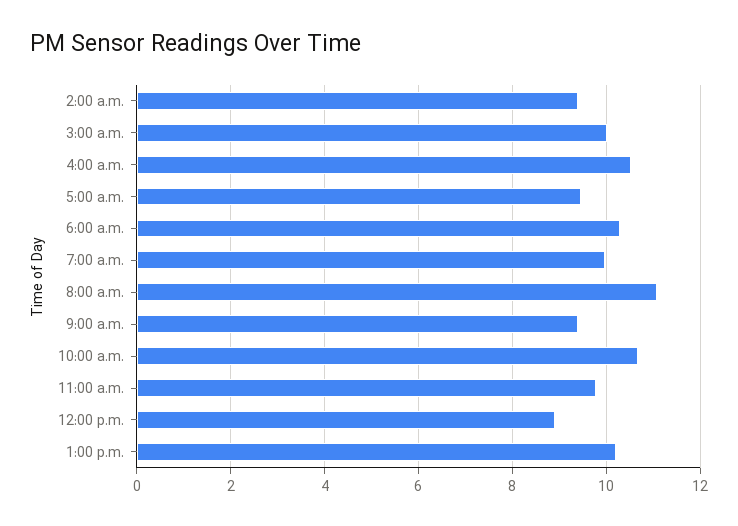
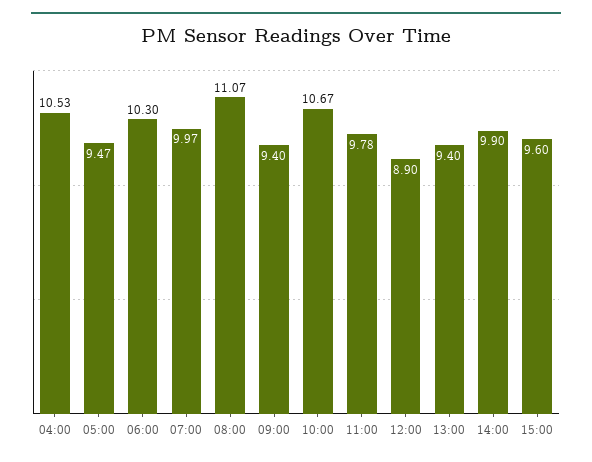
2:00 a.m.: 9.4 -> none
3:00 a.m.: 10 -> none
1:00 p.m.: 10.2 -> 9.4
14:00: none -> 9.9
15:00: none -> 9.6

